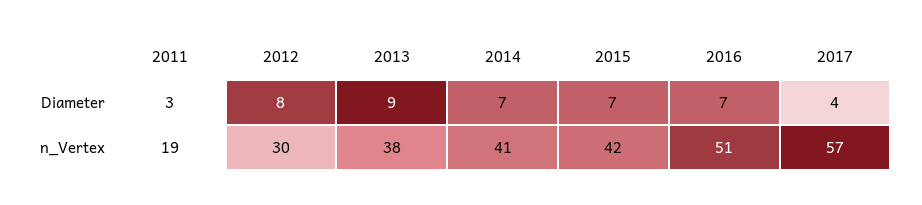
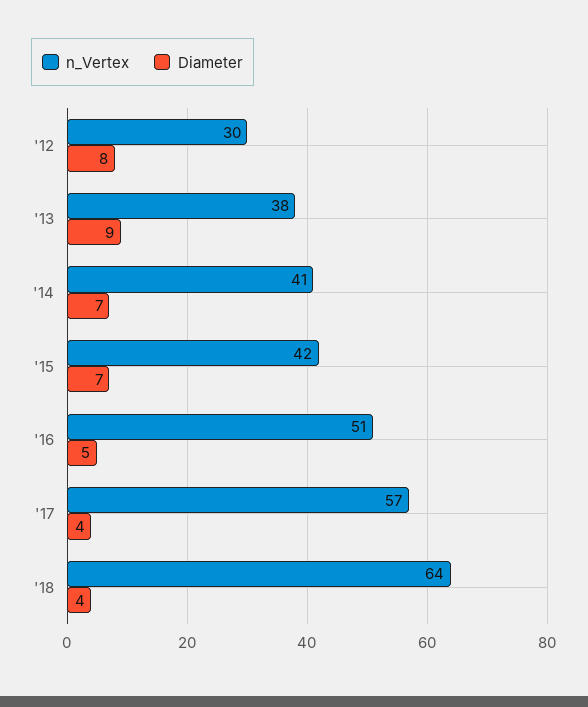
Diameter, 2011: 3 -> none
Diameter, 2016: 7 -> 5
n_Vertex, 2011: 19 -> none
n_Vertex, '18: none -> 64
Diameter, '18: none -> 4

